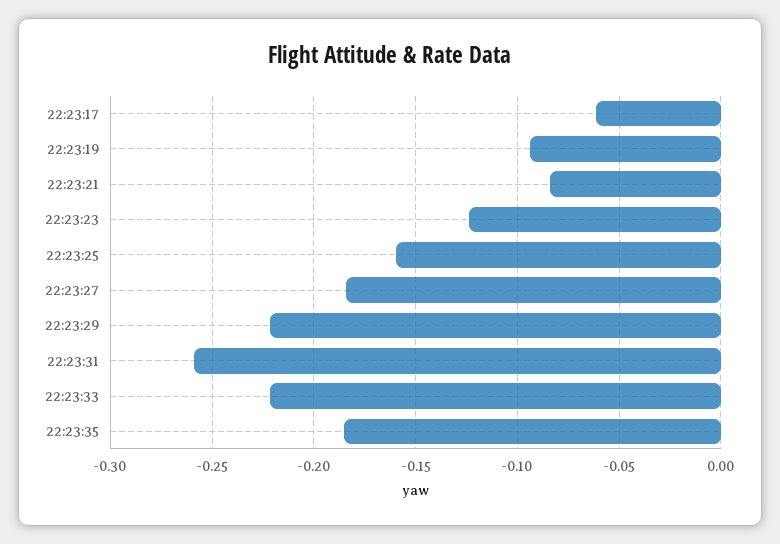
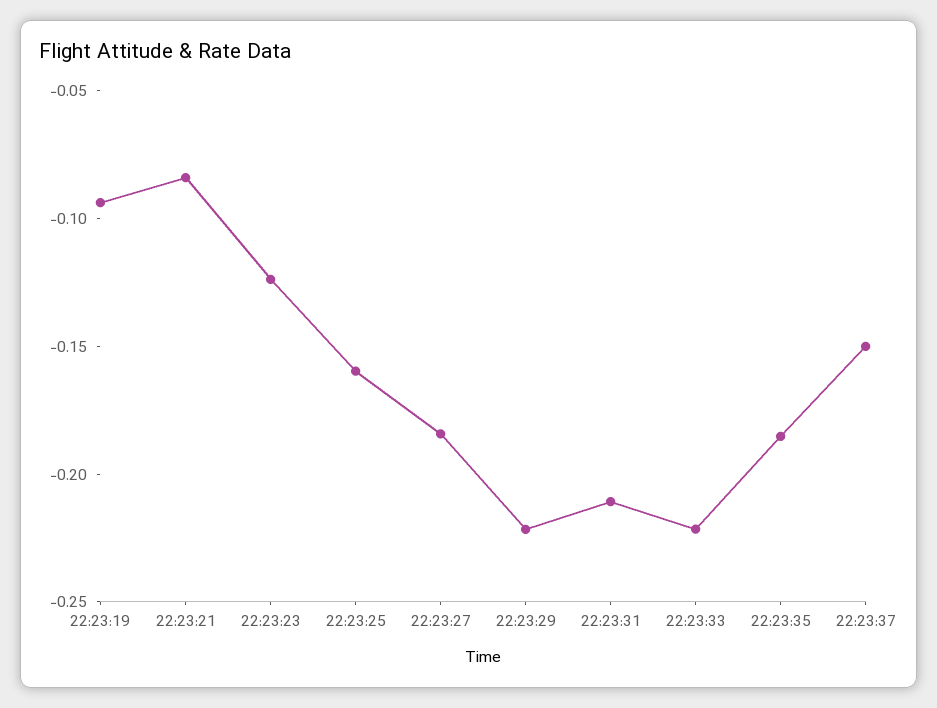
22:23:17: -0.06 -> none
22:23:31: -0.26 -> -0.21
22:23:37: none -> -0.15

